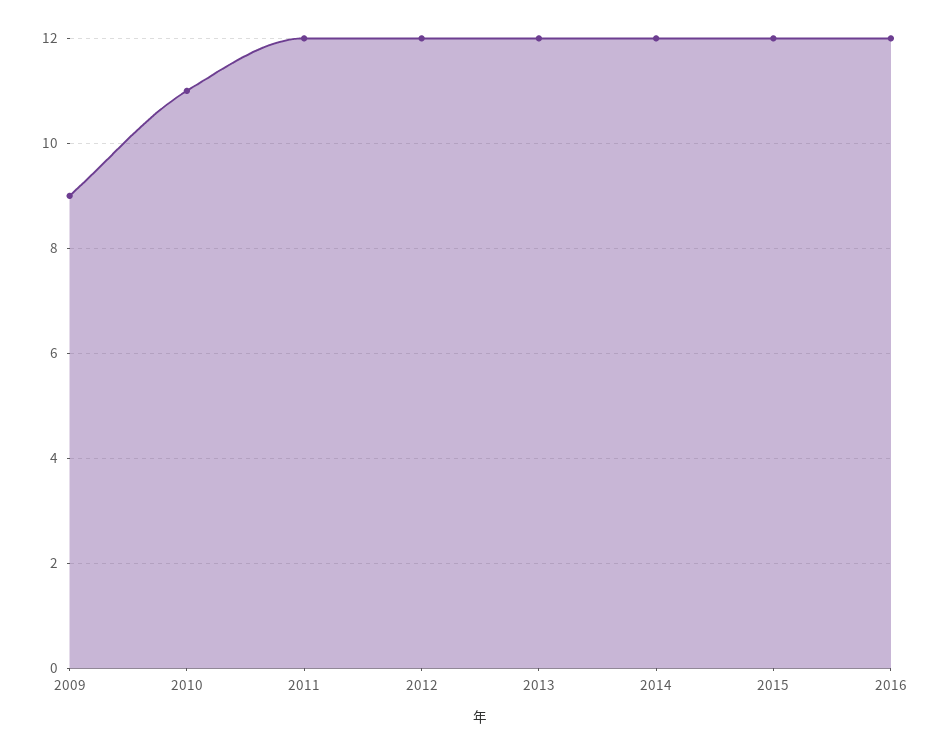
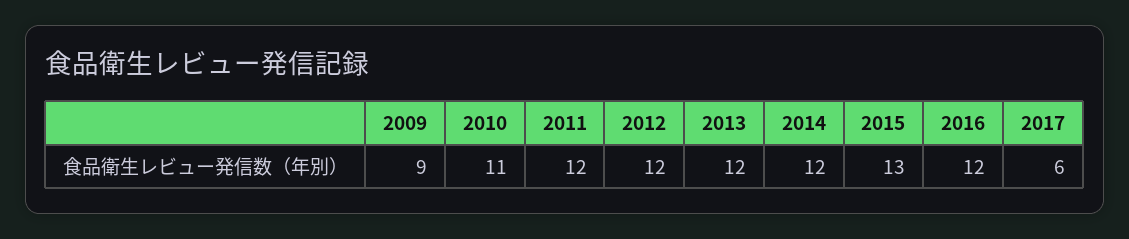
2015: 12 -> 13
2017: none -> 6

